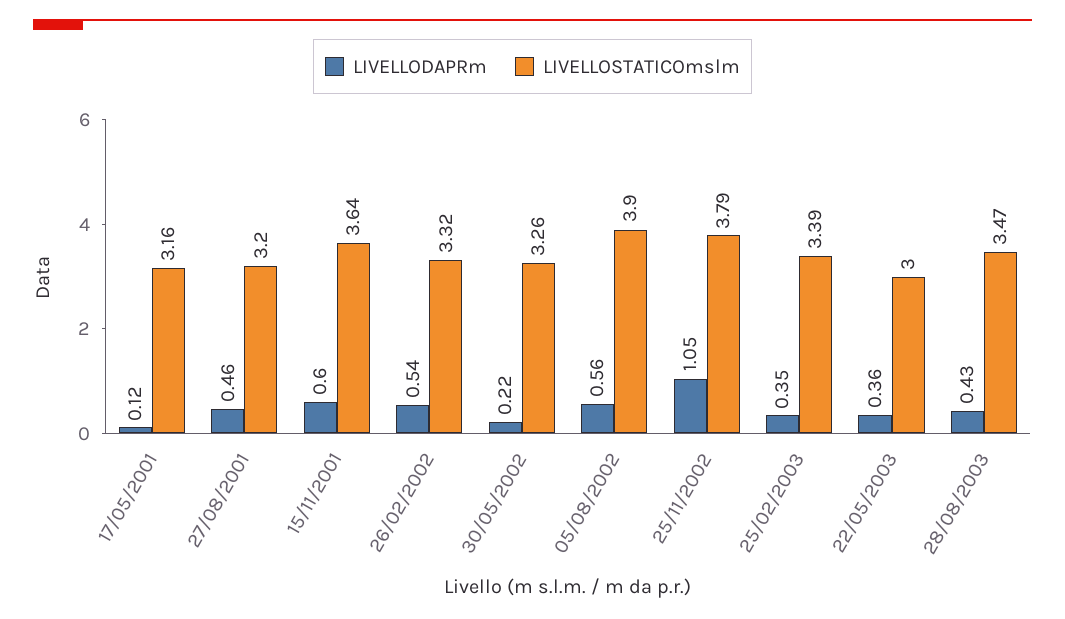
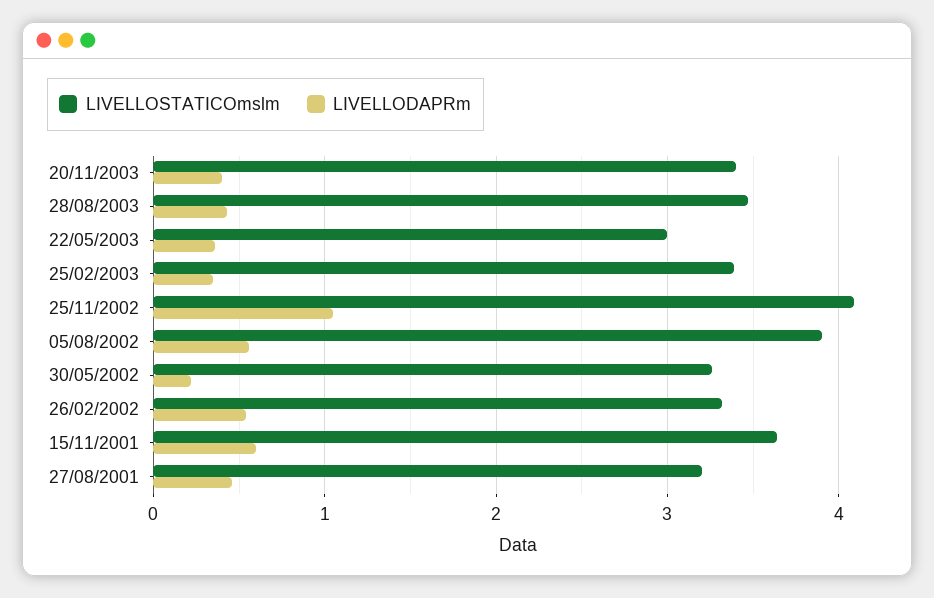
LIVELLODAPRm, 17/05/2001: 0.12 -> none
LIVELLOSTATICOmslm, 17/05/2001: 3.16 -> none
LIVELLOSTATICOmslm, 25/11/2002: 3.79 -> 4.1
LIVELLOSTATICOmslm, 20/11/2003: none -> 3.4
LIVELLODAPRm, 20/11/2003: none -> 0.4

